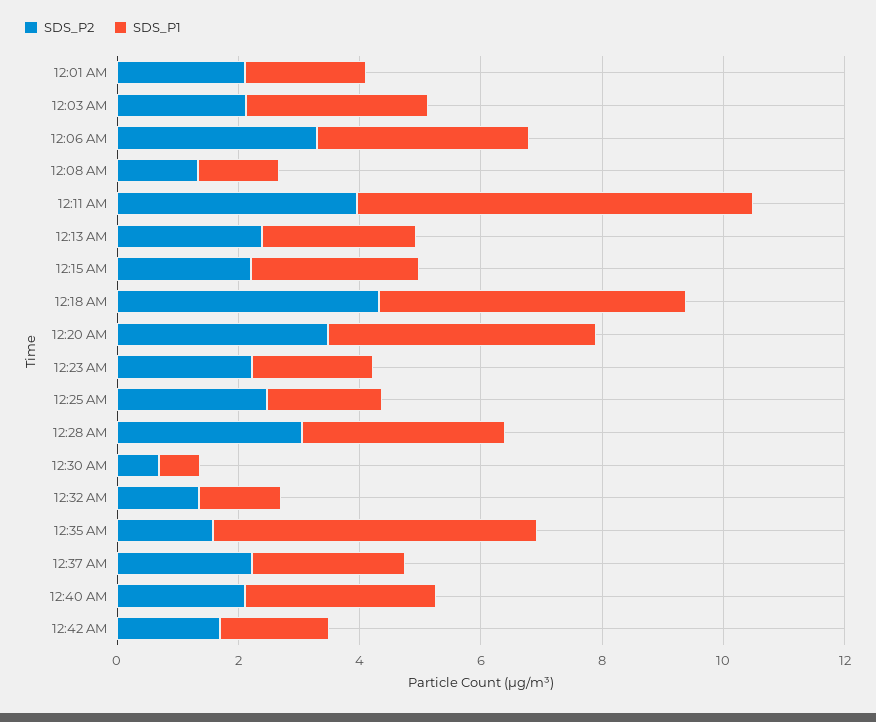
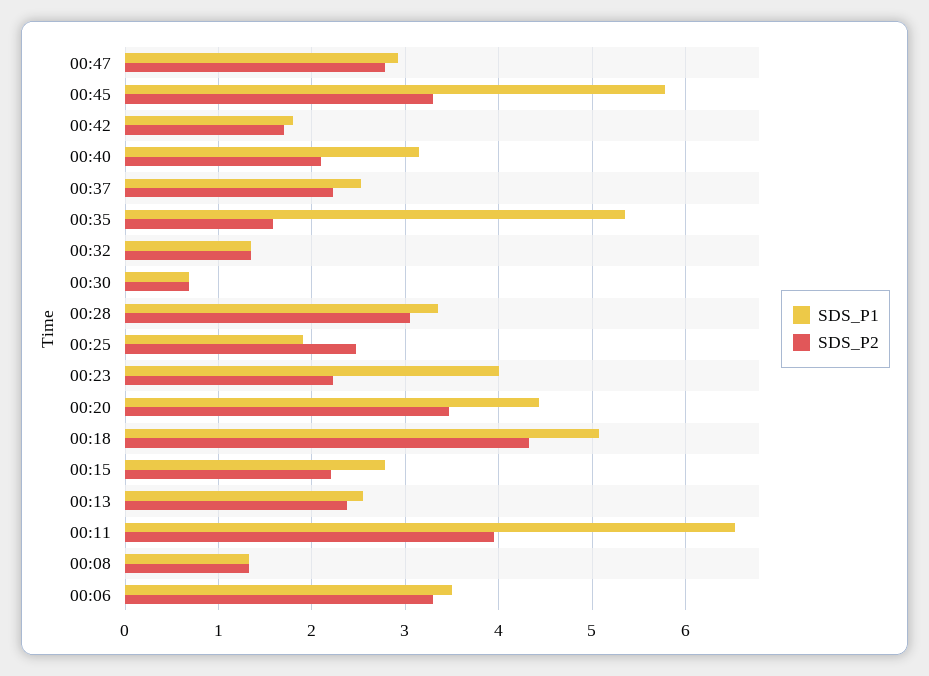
SDS_P2, 12:01 AM: 2 -> none
SDS_P1, 12:01 AM: 2 -> none
SDS_P2, 12:03 AM: 2 -> none
SDS_P1, 12:03 AM: 3 -> none
SDS_P1, 12:23 AM: 2 -> 4
SDS_P1, 00:47: none -> 2.9
SDS_P2, 00:47: none -> 2.8
SDS_P1, 00:45: none -> 5.8
SDS_P2, 00:45: none -> 3.3

